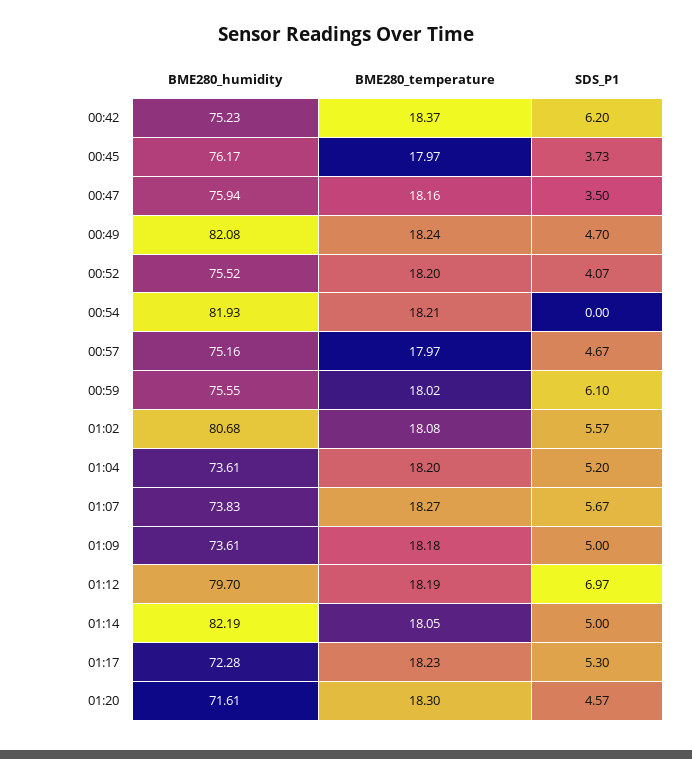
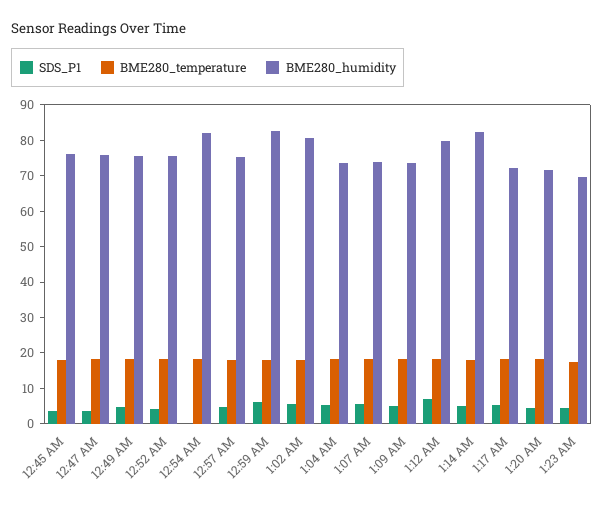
BME280_humidity, 00:42: 75.23 -> none
BME280_temperature, 00:42: 18.37 -> none
SDS_P1, 00:42: 6.2 -> none
BME280_humidity, 00:49: 82.08 -> 75
BME280_humidity, 00:59: 75.55 -> 82.5
SDS_P1, 1:23 AM: none -> 5
BME280_temperature, 1:23 AM: none -> 17.5
BME280_humidity, 1:23 AM: none -> 70

